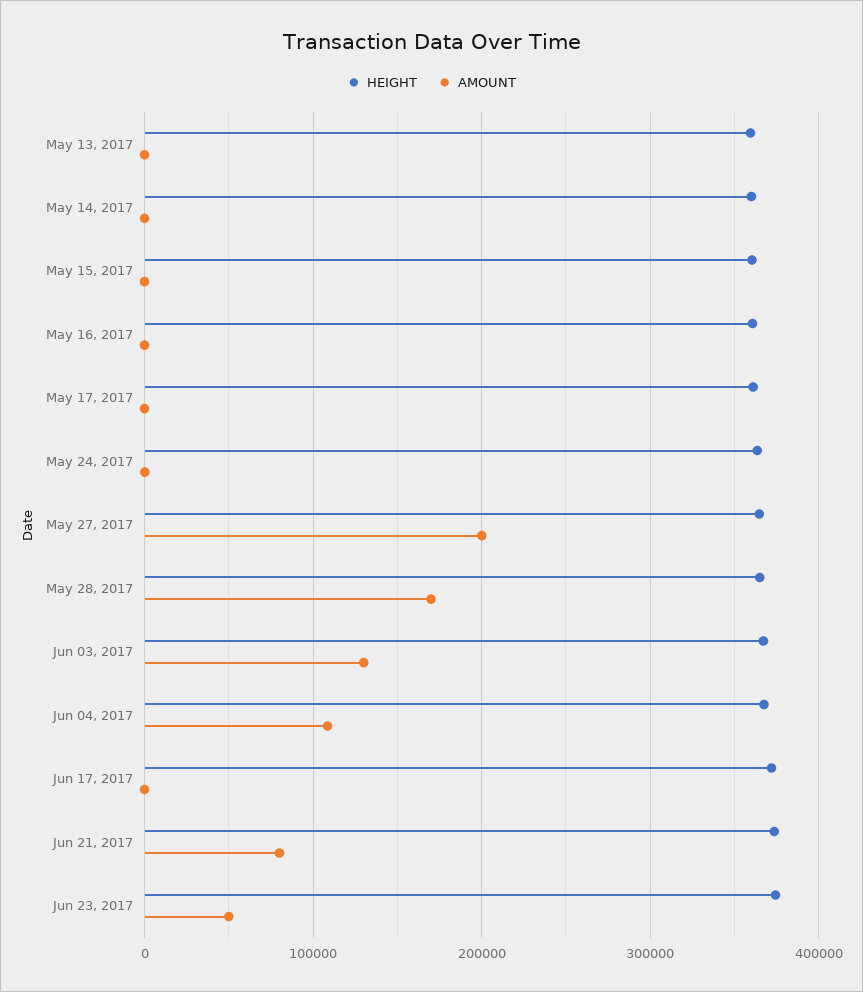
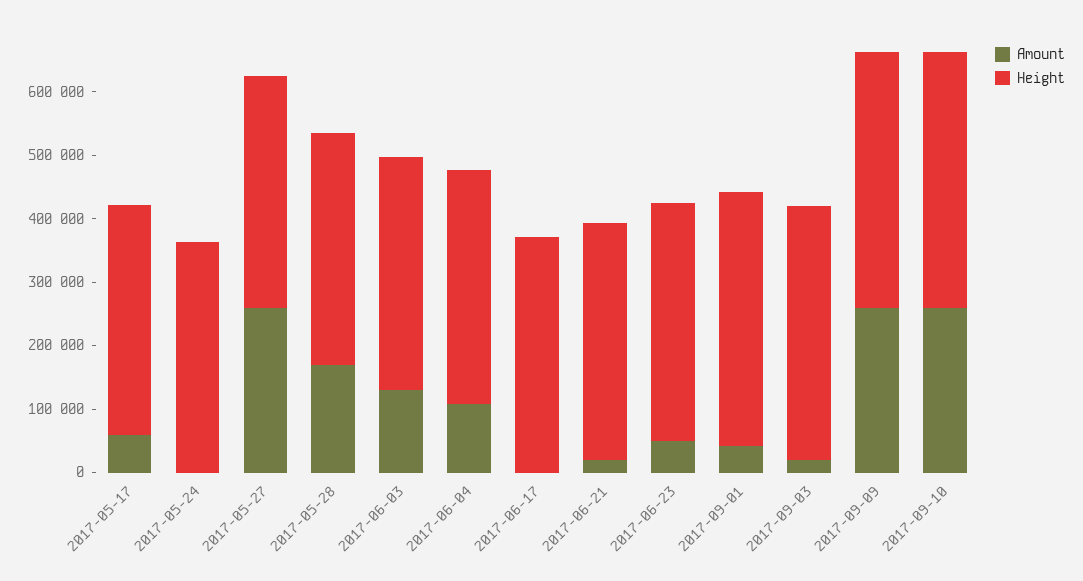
HEIGHT, May 13, 2017: 360000 -> none
AMOUNT, May 13, 2017: 0 -> none
HEIGHT, May 14, 2017: 360000 -> none
AMOUNT, May 14, 2017: 0 -> none
HEIGHT, May 15, 2017: 360000 -> none
AMOUNT, May 15, 2017: 0 -> none
HEIGHT, May 16, 2017: 360000 -> none
AMOUNT, May 16, 2017: 0 -> none
AMOUNT, May 17, 2017: 0 -> 60000
AMOUNT, May 27, 2017: 200000 -> 260000
AMOUNT, Jun 21, 2017: 80000 -> 20000
AMOUNT, 2017-09-01: none -> 40000
HEIGHT, 2017-09-01: none -> 400000
AMOUNT, 2017-09-03: none -> 20000
HEIGHT, 2017-09-03: none -> 400000
AMOUNT, 2017-09-09: none -> 260000
HEIGHT, 2017-09-09: none -> 400000
AMOUNT, 2017-09-10: none -> 260000
HEIGHT, 2017-09-10: none -> 400000

